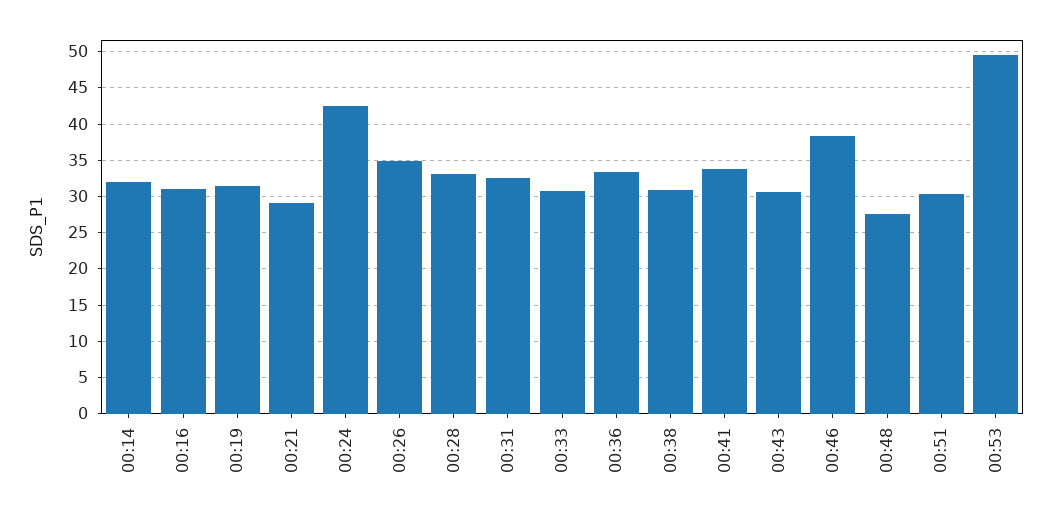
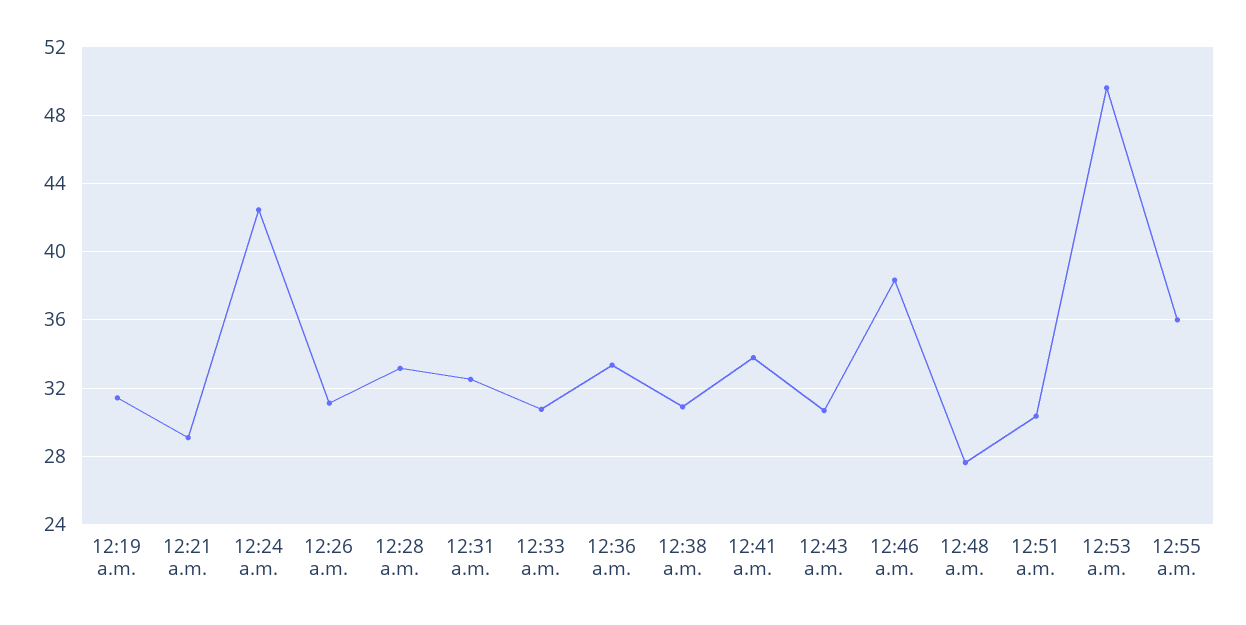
00:14: 32 -> none
00:16: 31 -> none
00:26: 35 -> 31
12:55 a.m.: none -> 36

